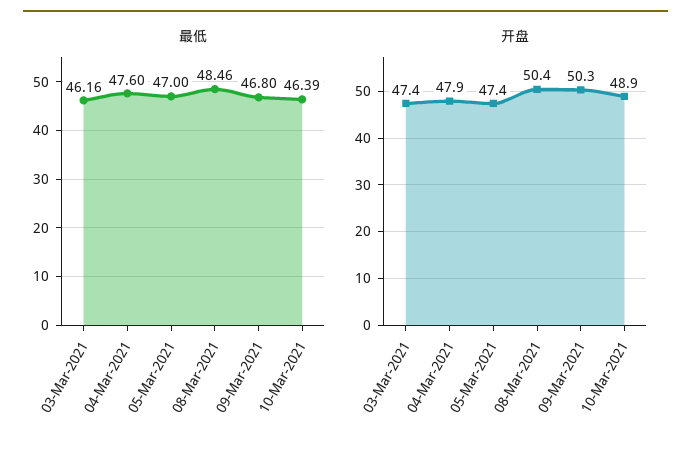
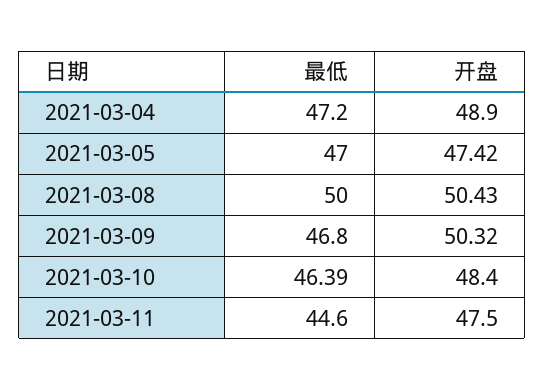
最低, 03-Mar-2021: 46.16 -> none
最低, 04-Mar-2021: 47.6 -> 47.2
最低, 08-Mar-2021: 48.46 -> 50
开盘, 03-Mar-2021: 47.4 -> none
开盘, 04-Mar-2021: 47.9 -> 48.9
开盘, 10-Mar-2021: 48.9 -> 48.4
最低, 2021-03-11: none -> 44.6
开盘, 2021-03-11: none -> 47.5

